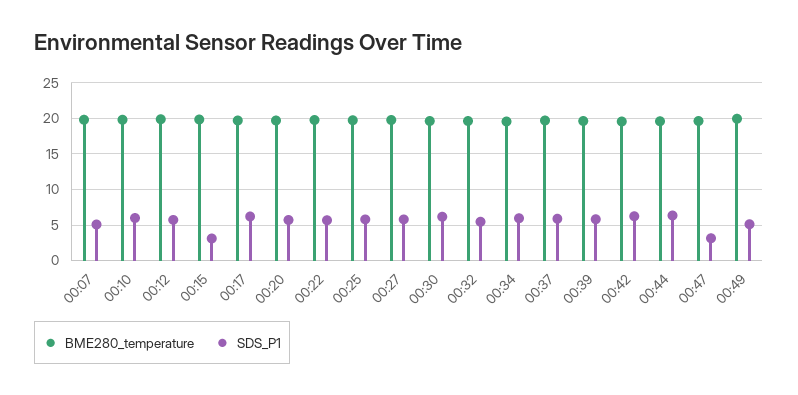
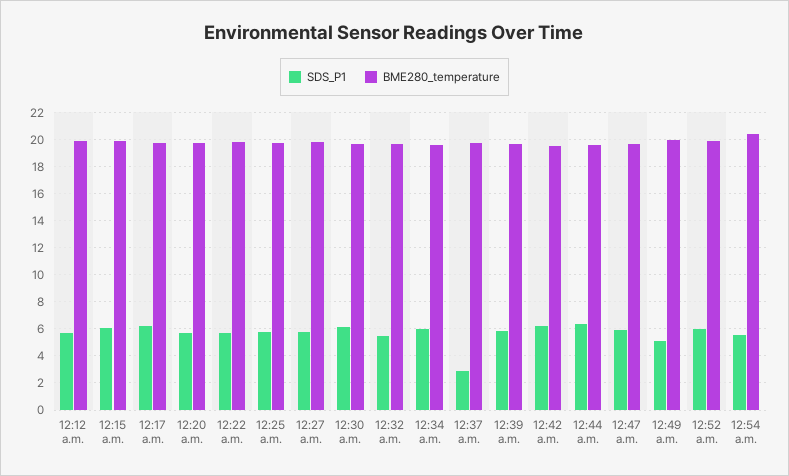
BME280_temperature, 00:07: 20 -> none
SDS_P1, 00:07: 5 -> none
BME280_temperature, 00:10: 20 -> none
SDS_P1, 00:10: 6 -> none
SDS_P1, 00:15: 3 -> 6
SDS_P1, 00:37: 6 -> 3
SDS_P1, 00:47: 3 -> 6
SDS_P1, 12:52 a.m.: none -> 6
BME280_temperature, 12:52 a.m.: none -> 20
SDS_P1, 12:54 a.m.: none -> 5.5
BME280_temperature, 12:54 a.m.: none -> 20.5

